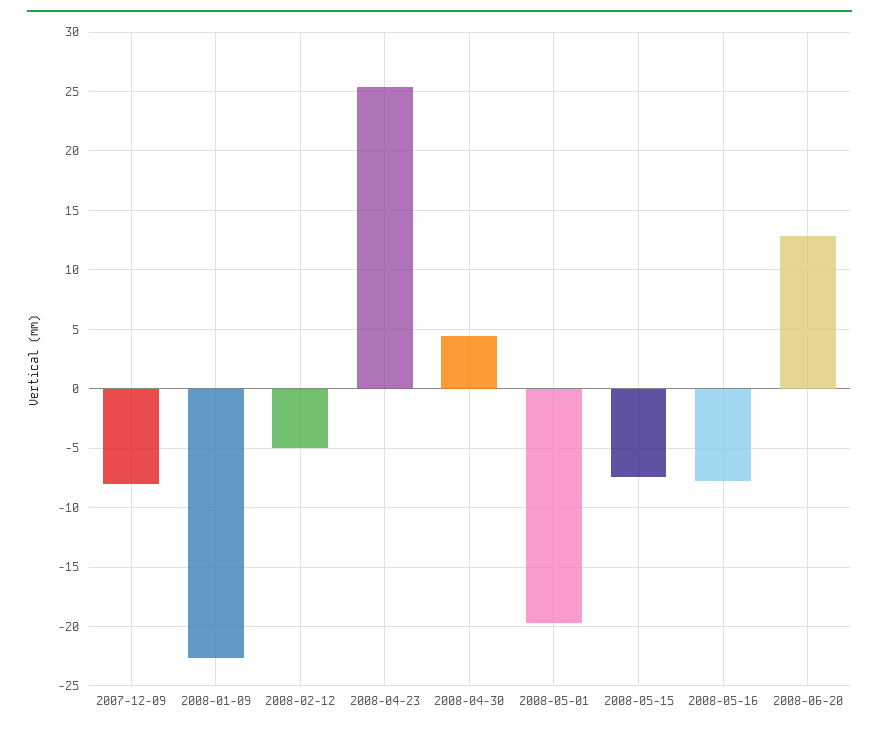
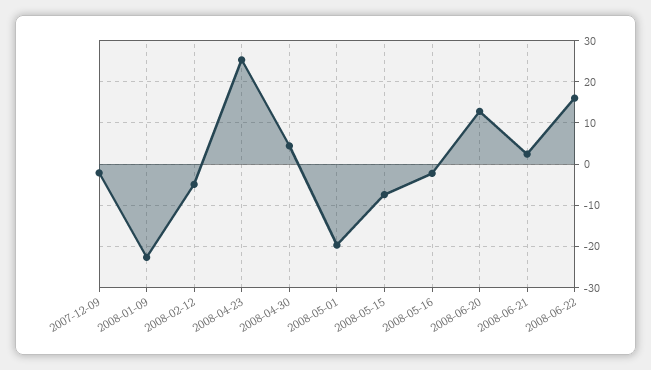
2007-12-09: -8 -> -2
2008-05-16: -8 -> -2
2008-06-21: none -> 2
2008-06-22: none -> 16

